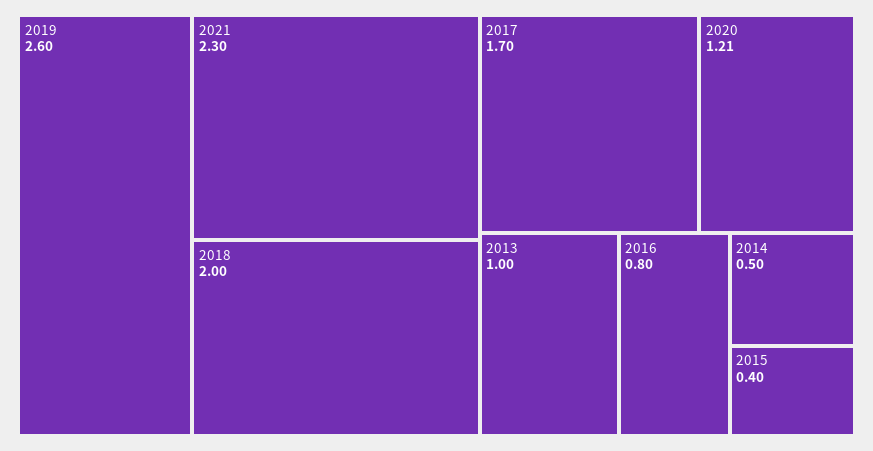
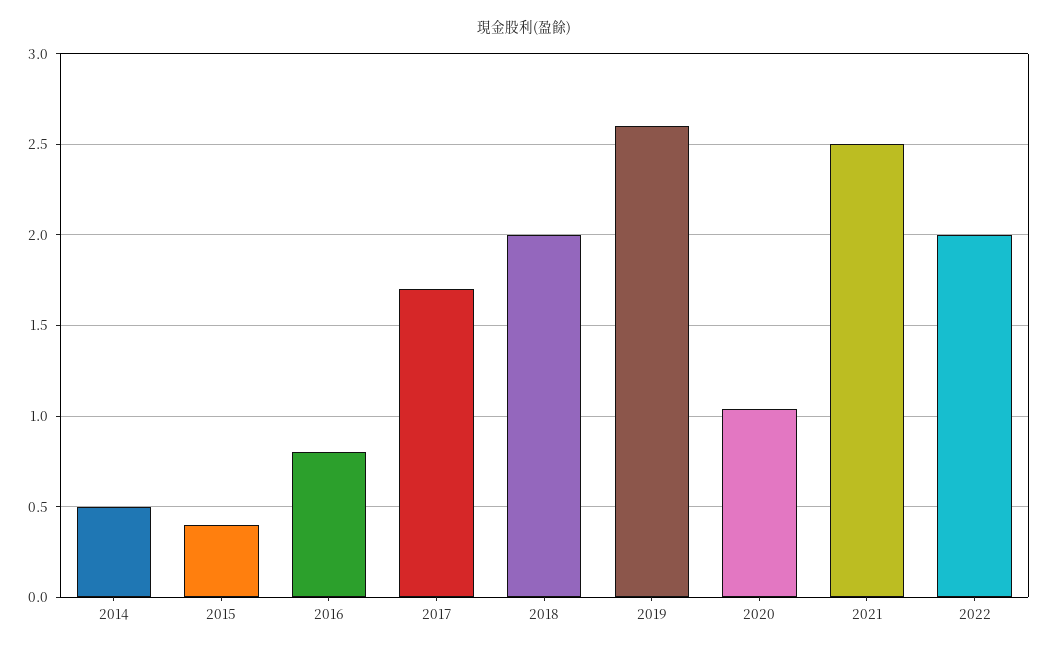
2021: 2.3 -> 2.5
2020: 1.21 -> 1.05
2013: 1 -> none
2022: none -> 2

